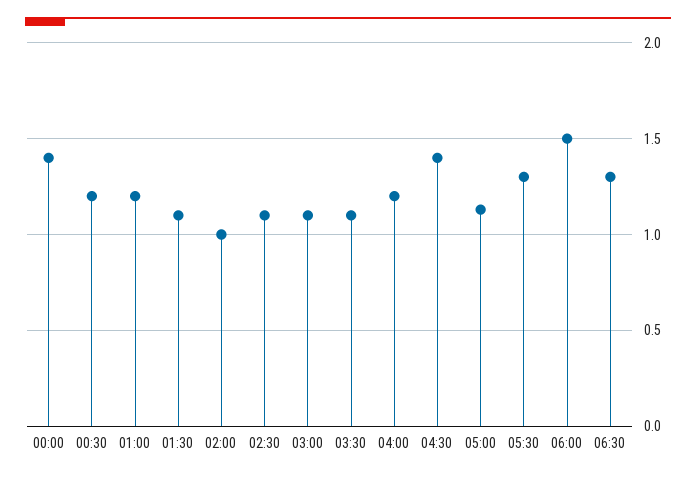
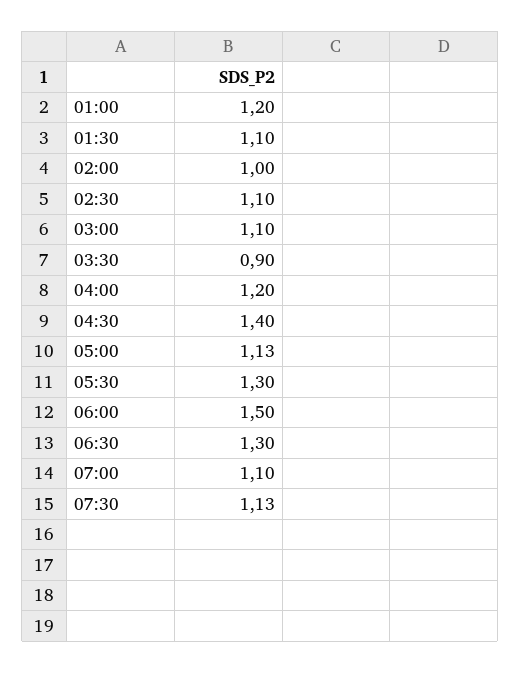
00:00: 1.4 -> none
00:30: 1.2 -> none
03:30: 1.1 -> 0.9
07:00: none -> 1.1
07:30: none -> 1.13

